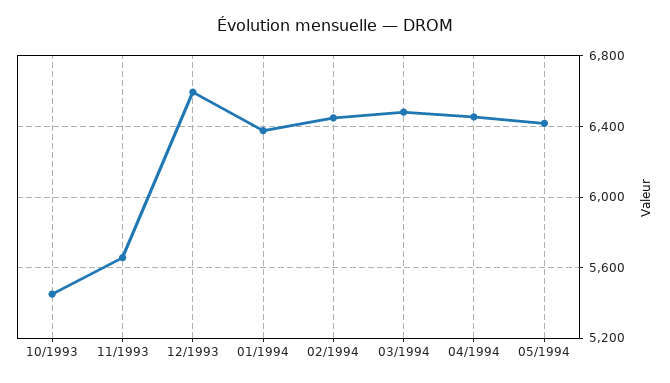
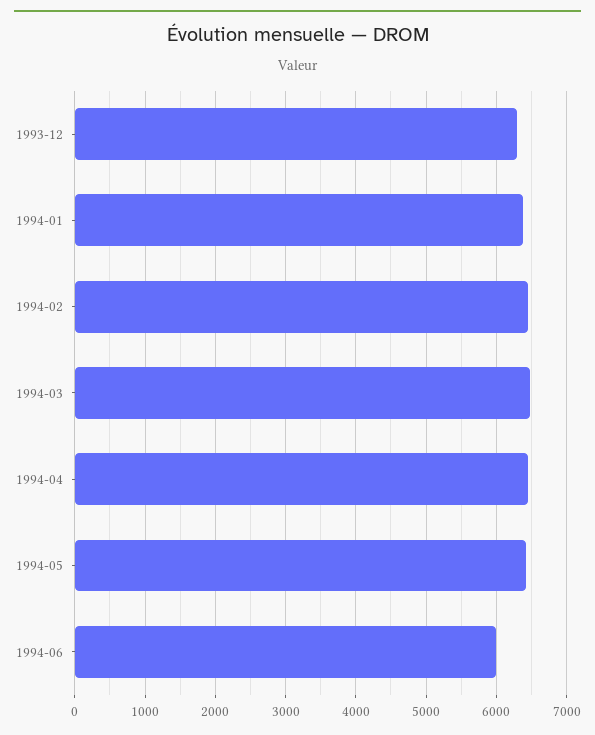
10/1993: 5450 -> none
11/1993: 5650 -> none
12/1993: 6600 -> 6300
1994-06: none -> 6000

